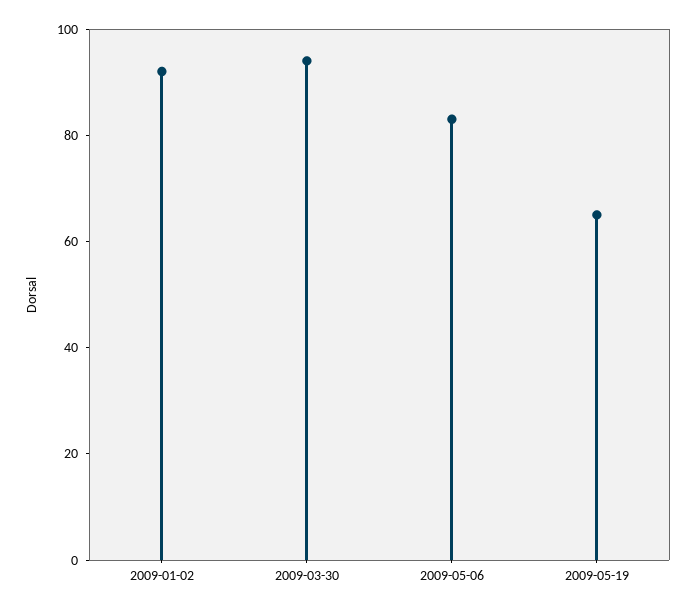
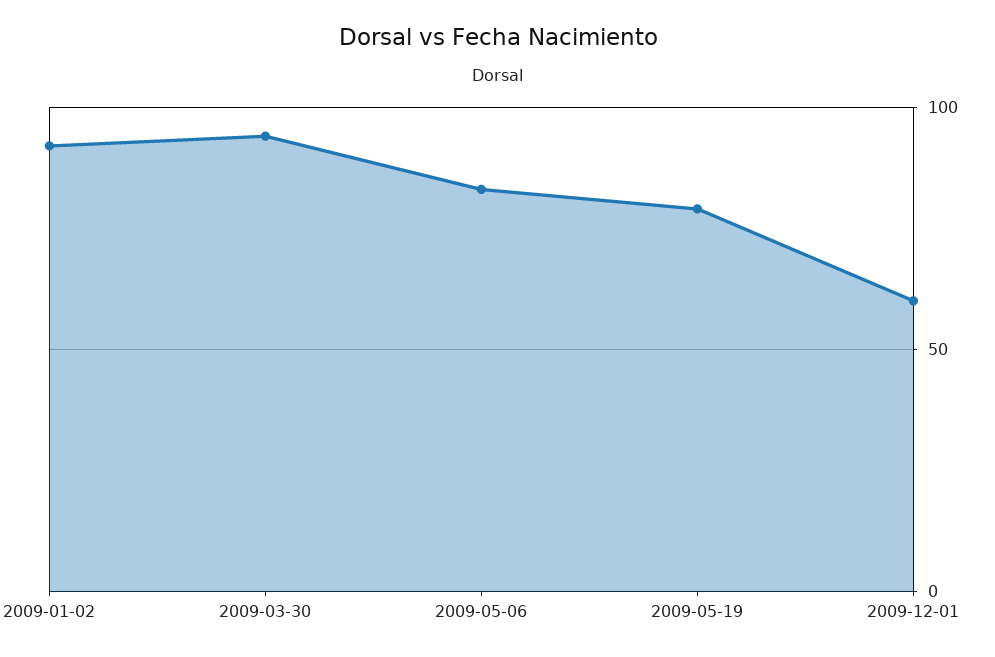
2009-05-19: 65 -> 80
2009-12-01: none -> 60

